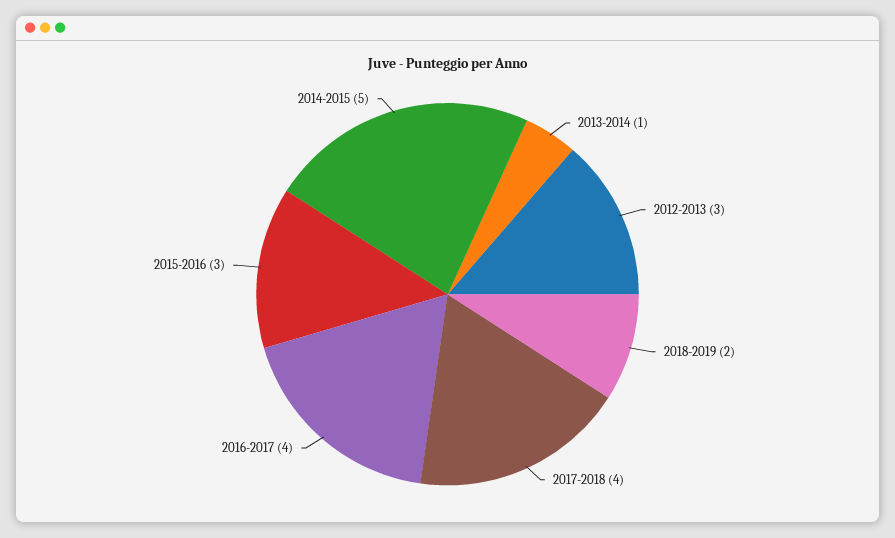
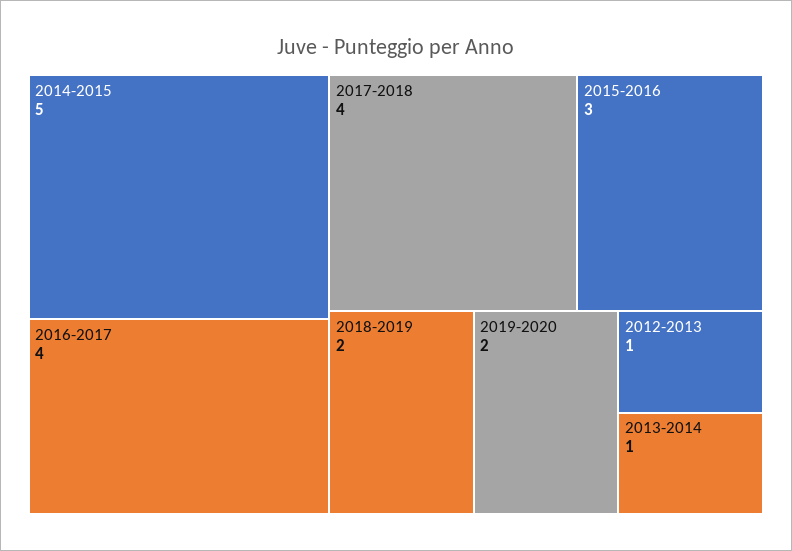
2012-2013: 3 -> 1
2019-2020: none -> 2

